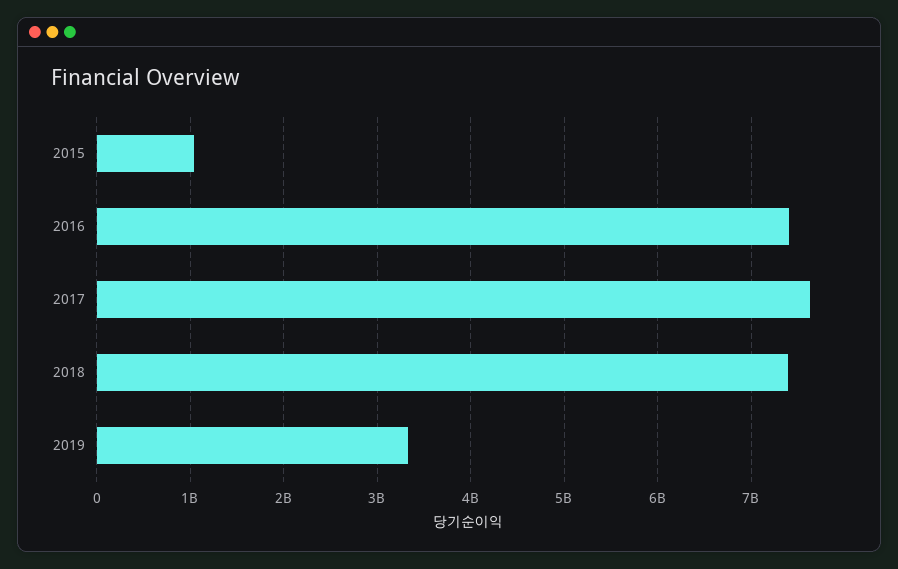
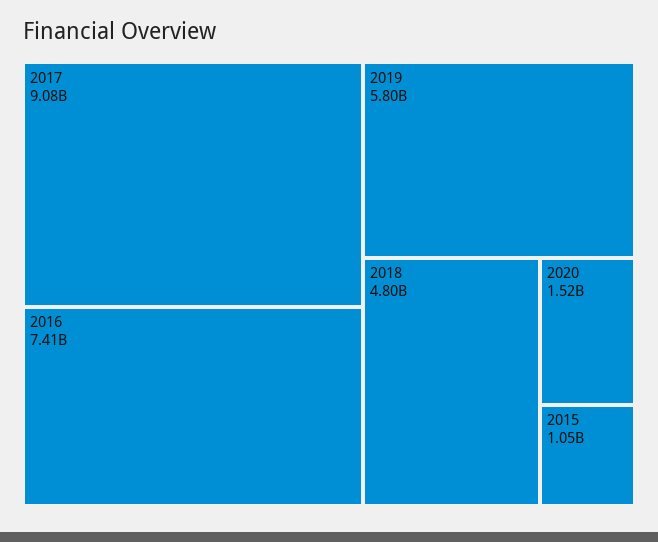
2017: 7600000000 -> 9080000000
2018: 7400000000 -> 4800000000
2019: 3300000000 -> 5800000000
2020: none -> 1520000000

